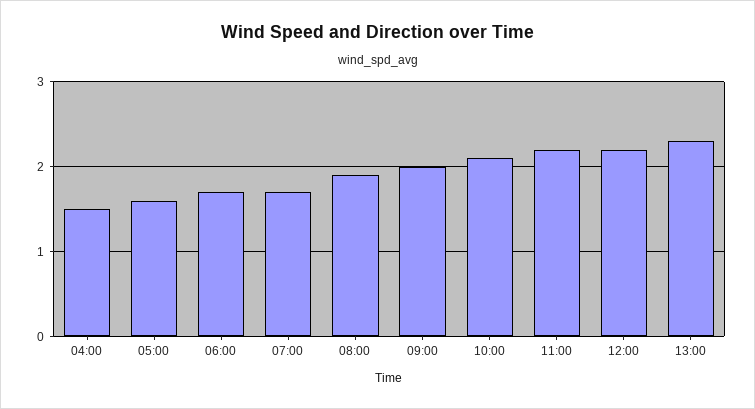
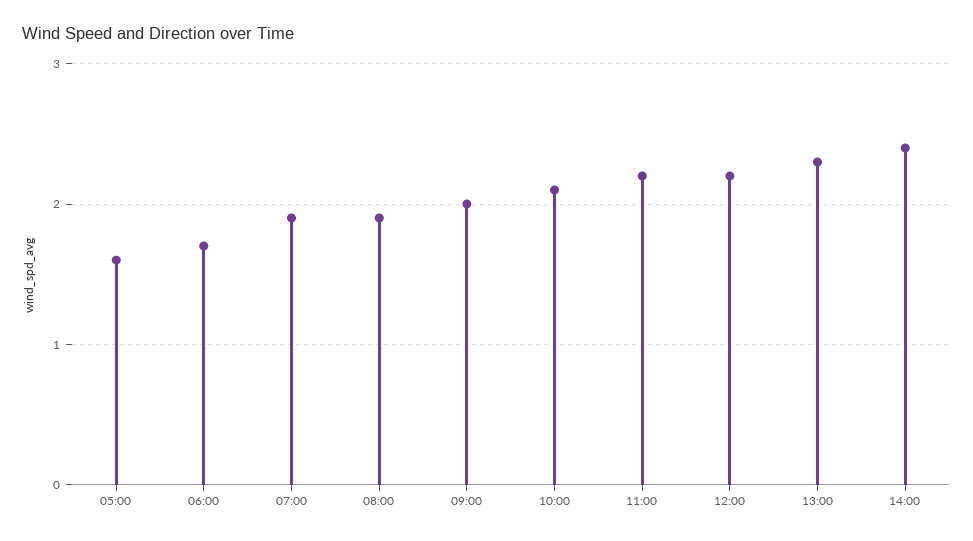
04:00: 1.5 -> none
07:00: 1.7 -> 1.9
14:00: none -> 2.4

